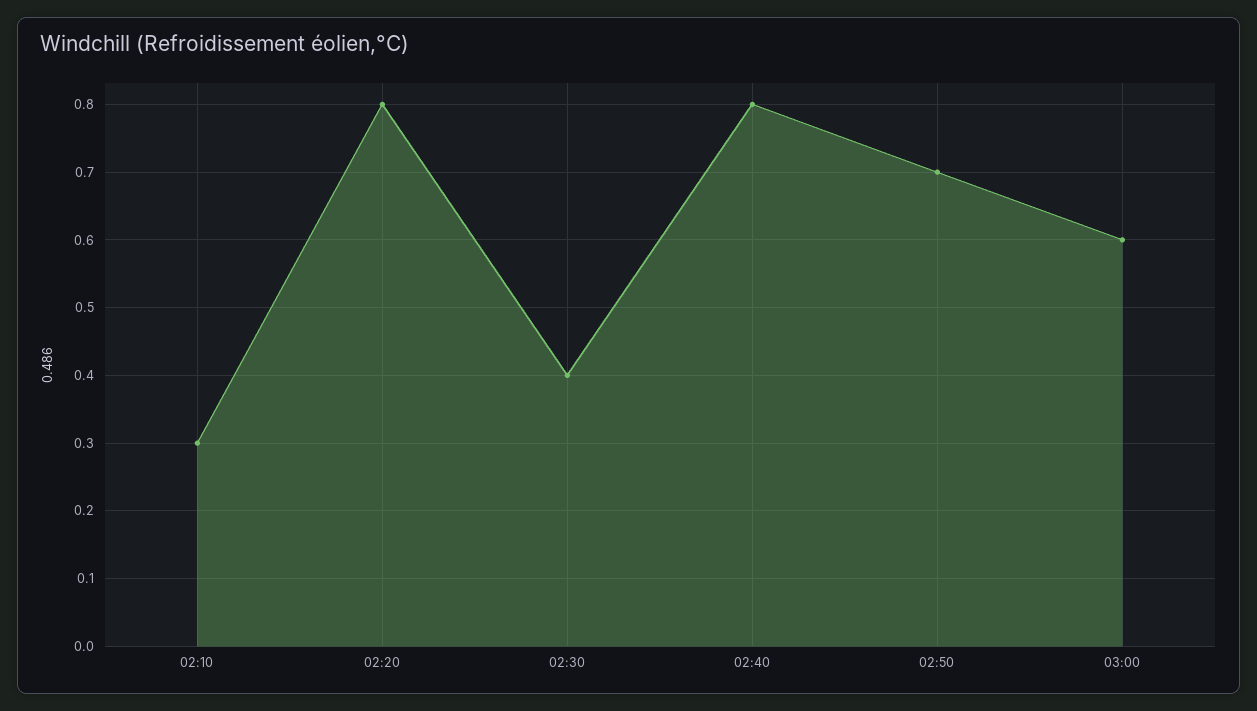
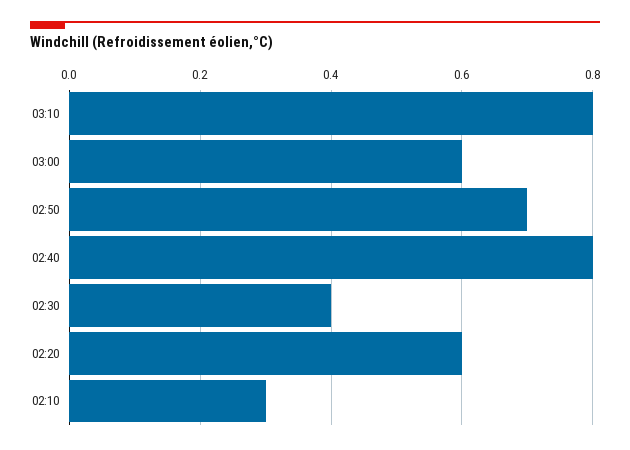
02:20: 0.8 -> 0.6
03:10: none -> 0.8

